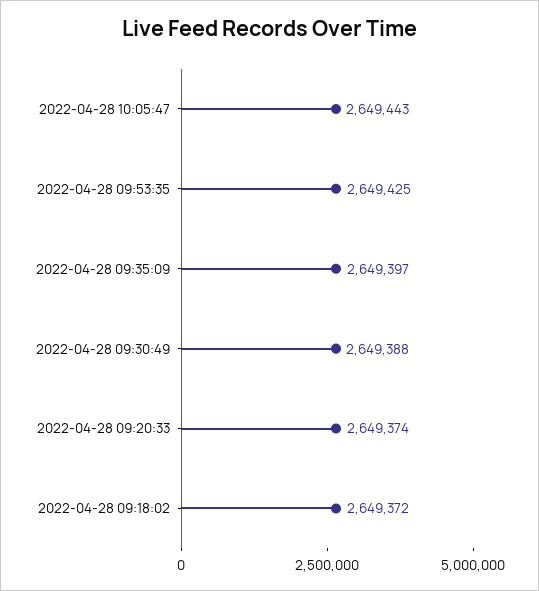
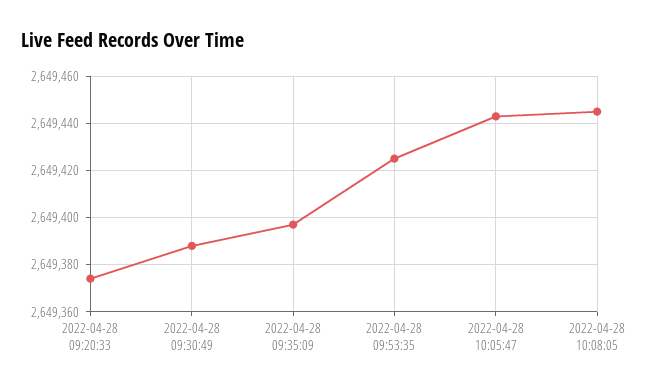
2022-04-28 09:18:02: 2649372 -> none
2022-04-28 10:08:05: none -> 2649445

